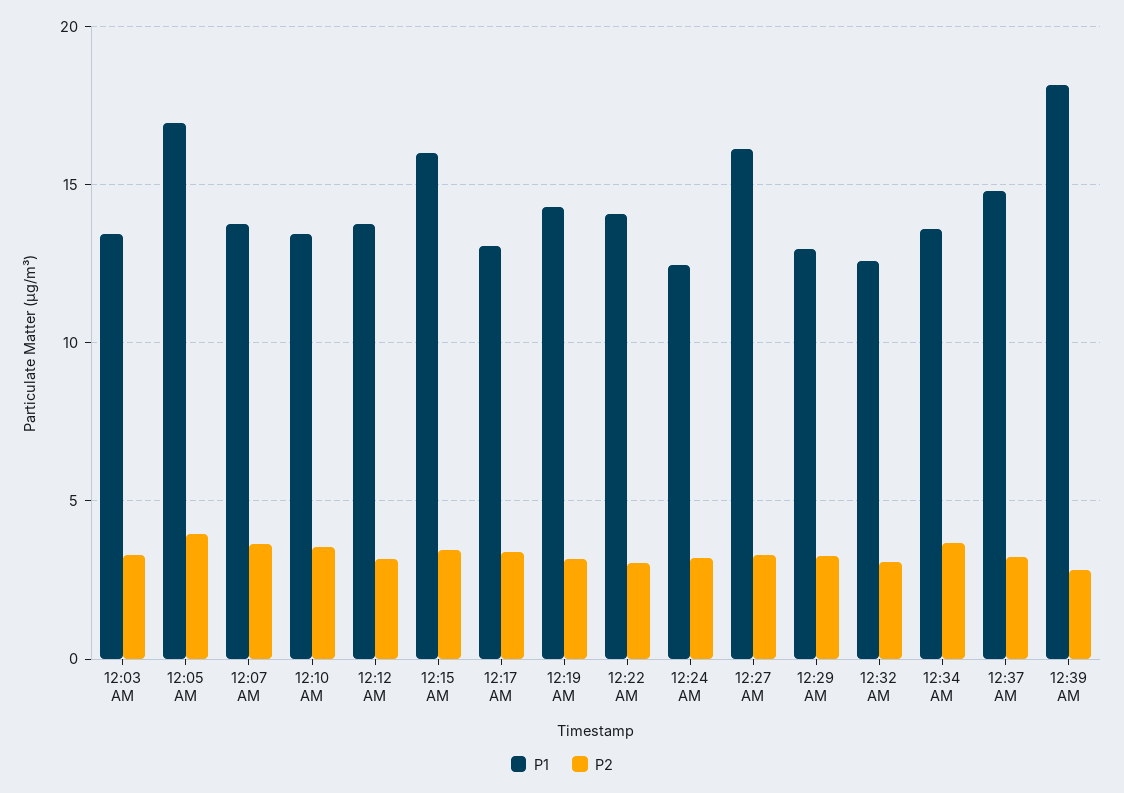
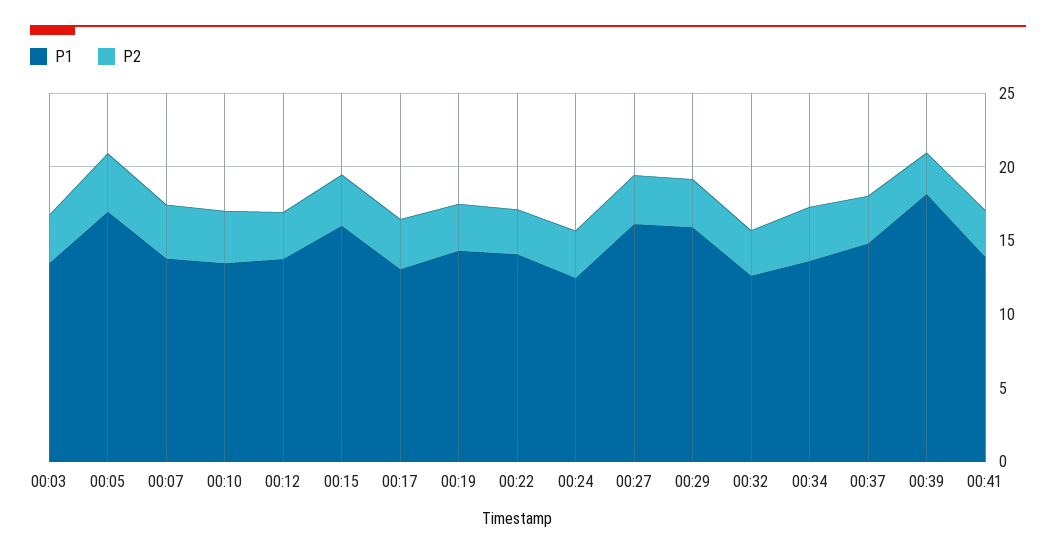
P1, 12:29 AM: 13 -> 16
P1, 00:41: none -> 14
P2, 00:41: none -> 3

